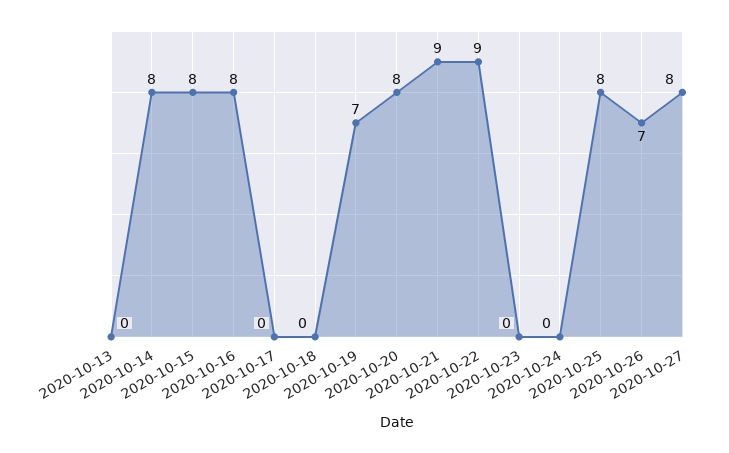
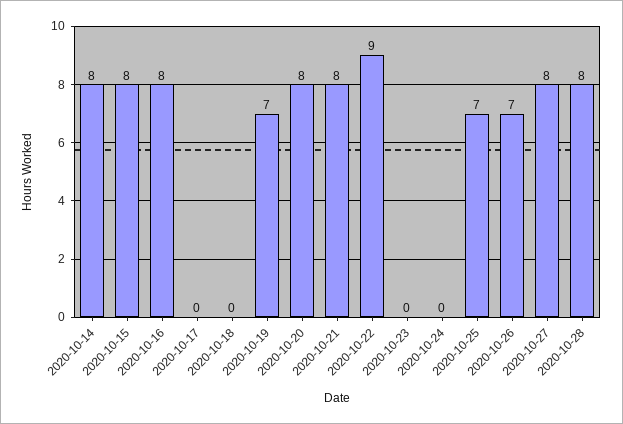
2020-10-13: 0 -> none
2020-10-21: 9 -> 8
2020-10-25: 8 -> 7
2020-10-28: none -> 8

